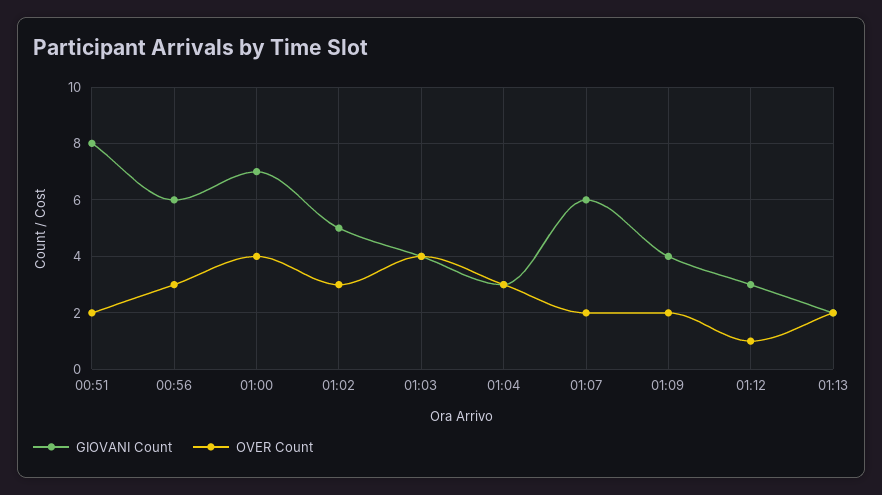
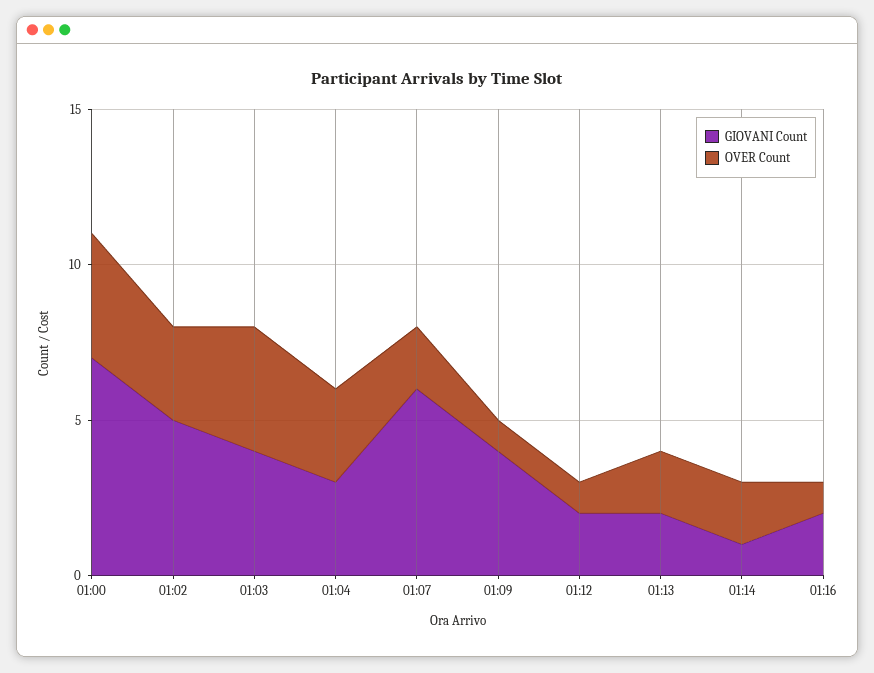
GIOVANI Count, 00:51: 8 -> none
OVER Count, 00:51: 2 -> none
GIOVANI Count, 00:56: 6 -> none
OVER Count, 00:56: 3 -> none
OVER Count, 01:09: 2 -> 1
GIOVANI Count, 01:12: 3 -> 2
GIOVANI Count, 01:14: none -> 1
OVER Count, 01:14: none -> 2
GIOVANI Count, 01:16: none -> 2
OVER Count, 01:16: none -> 1

